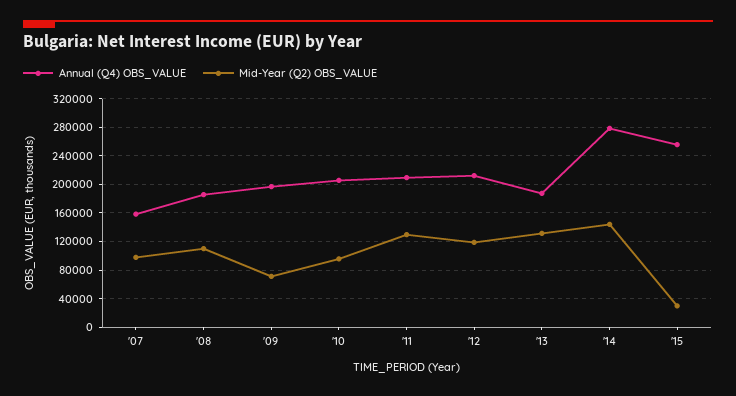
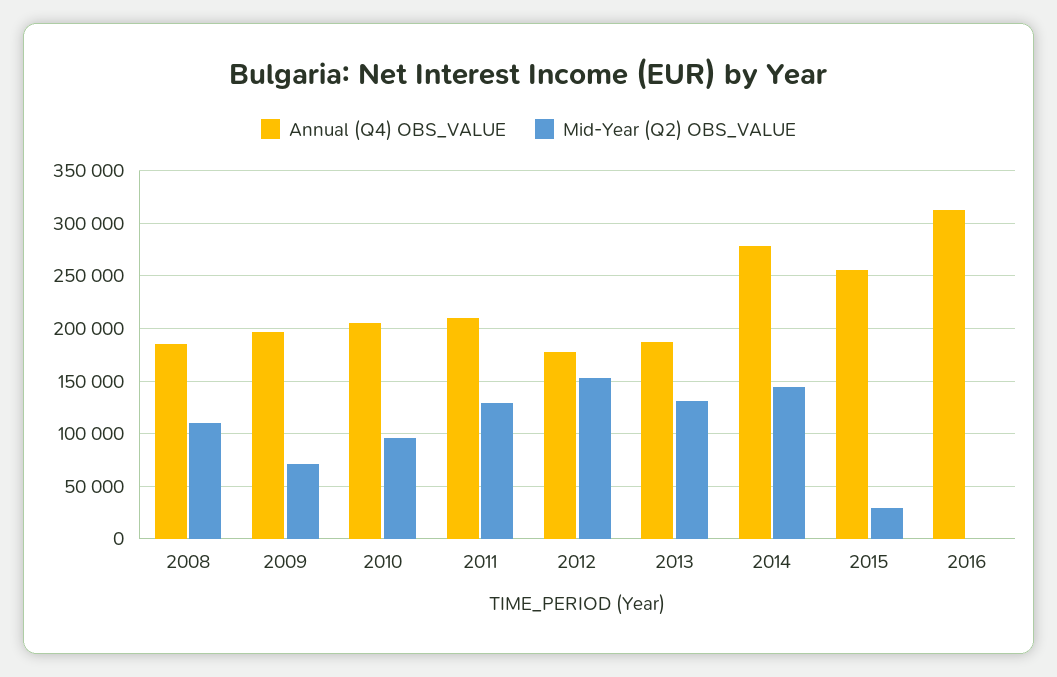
Annual (Q4) OBS_VALUE, '07: 160000 -> none
Mid-Year (Q2) OBS_VALUE, '07: 100000 -> none
Annual (Q4) OBS_VALUE, '12: 210000 -> 180000
Mid-Year (Q2) OBS_VALUE, '12: 120000 -> 150000
Annual (Q4) OBS_VALUE, 2016: none -> 310000
Mid-Year (Q2) OBS_VALUE, 2016: none -> 0

